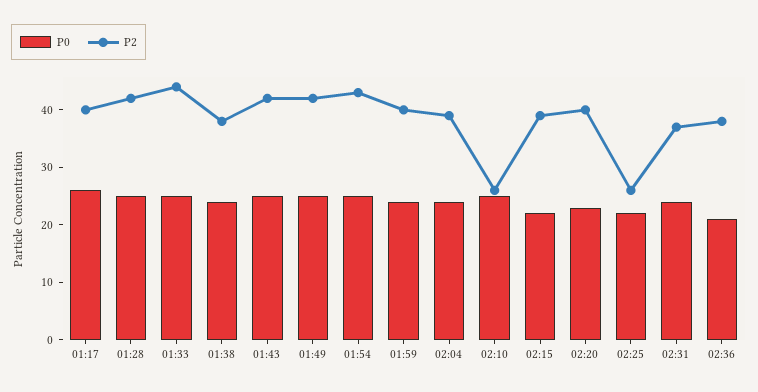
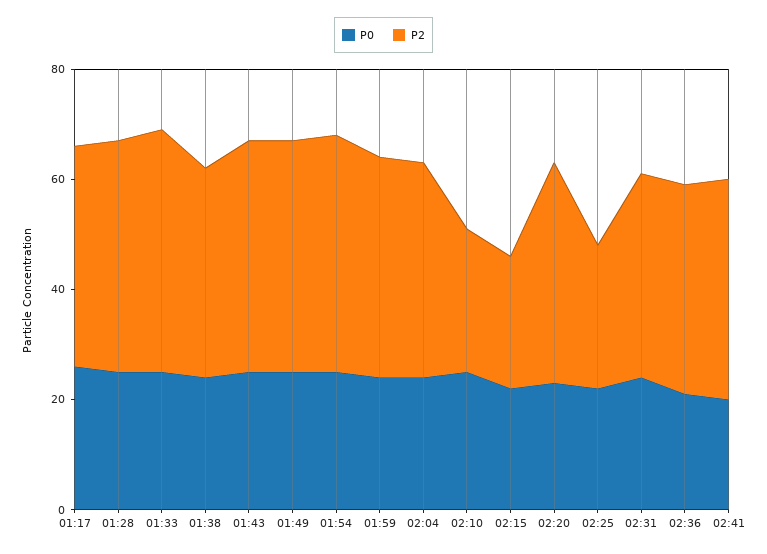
P2, 02:15: 40 -> 25
P0, 02:41: none -> 20
P2, 02:41: none -> 40

